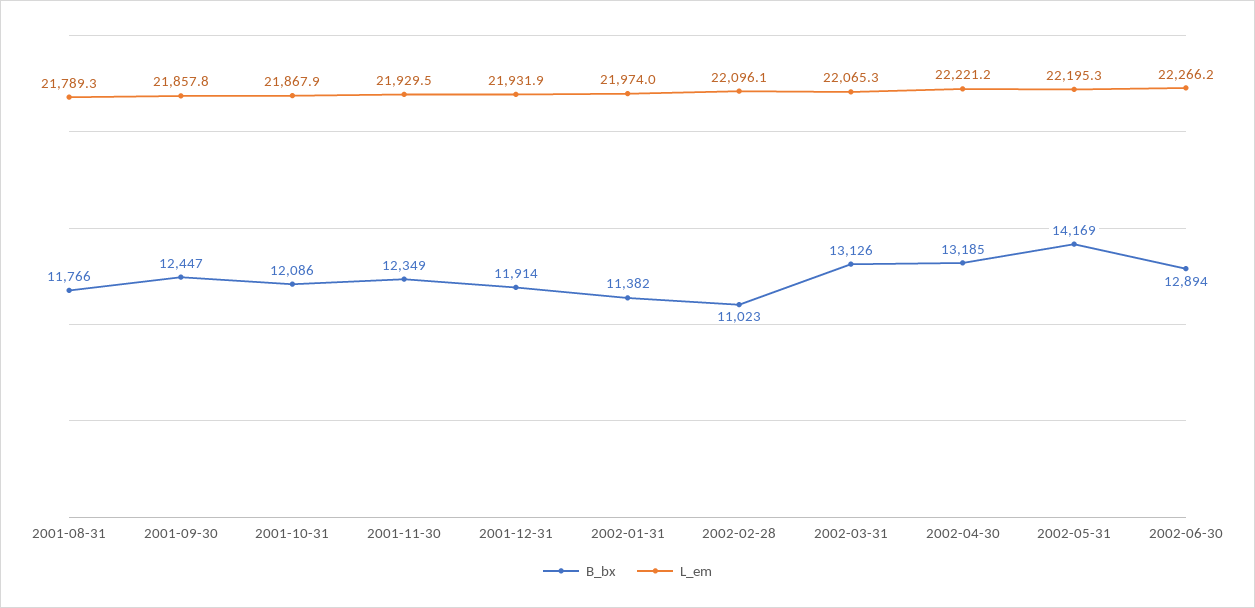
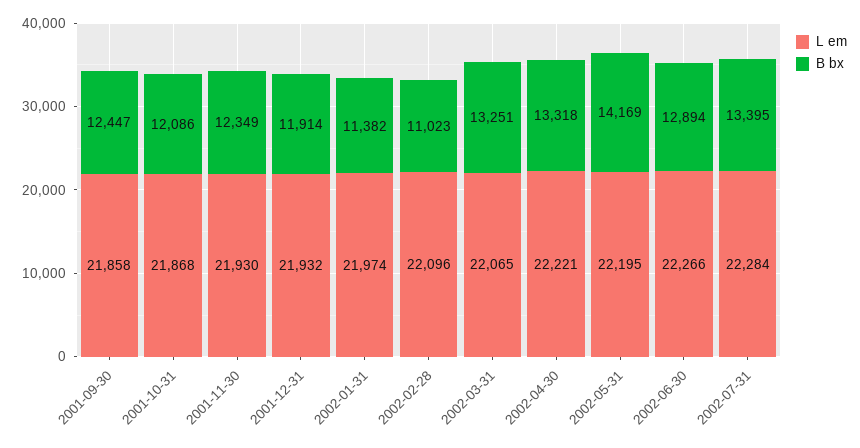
B_bx, 2001-08-31: 11766 -> none
L_em, 2001-08-31: 21789.3 -> none
B_bx, 2002-03-31: 13126 -> 13251
B_bx, 2002-04-30: 13185 -> 13318
L_em, 2002-07-31: none -> 22284
B_bx, 2002-07-31: none -> 13395

